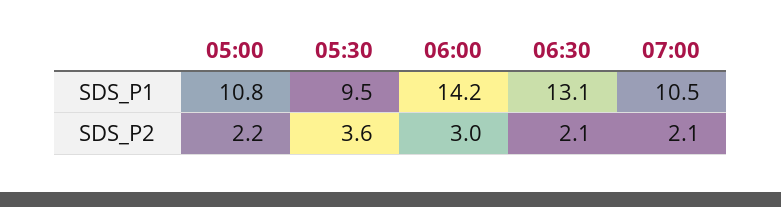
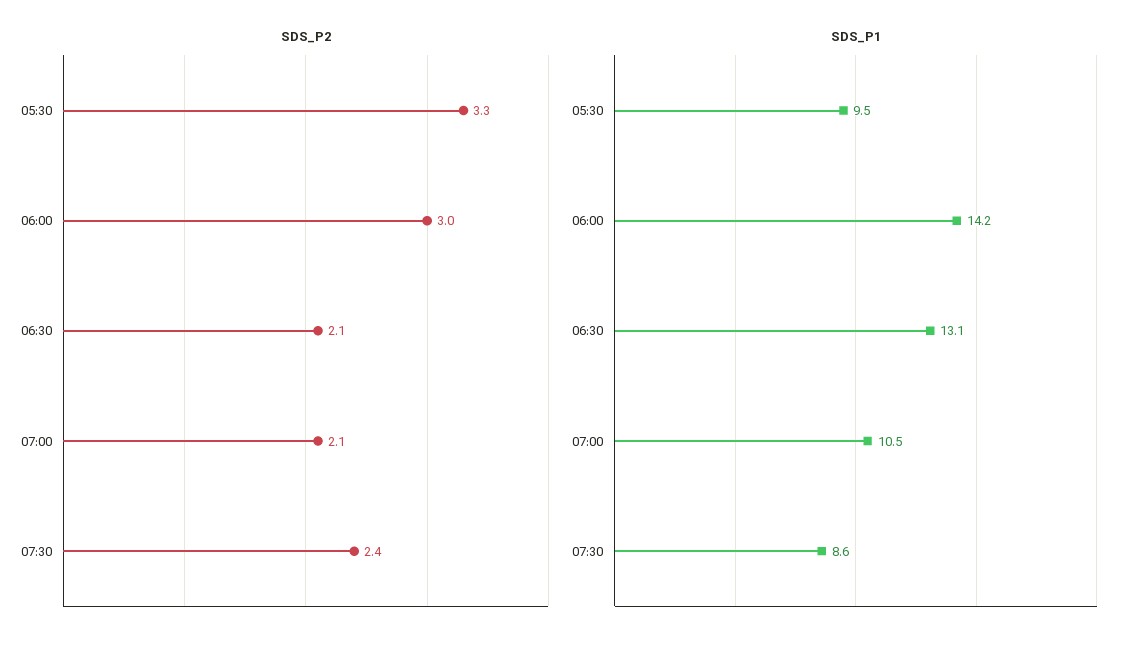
SDS_P1, 05:00: 10.8 -> none
SDS_P2, 05:00: 2.2 -> none
SDS_P2, 05:30: 3.6 -> 3.3
SDS_P2, 07:30: none -> 2.4
SDS_P1, 07:30: none -> 8.6

